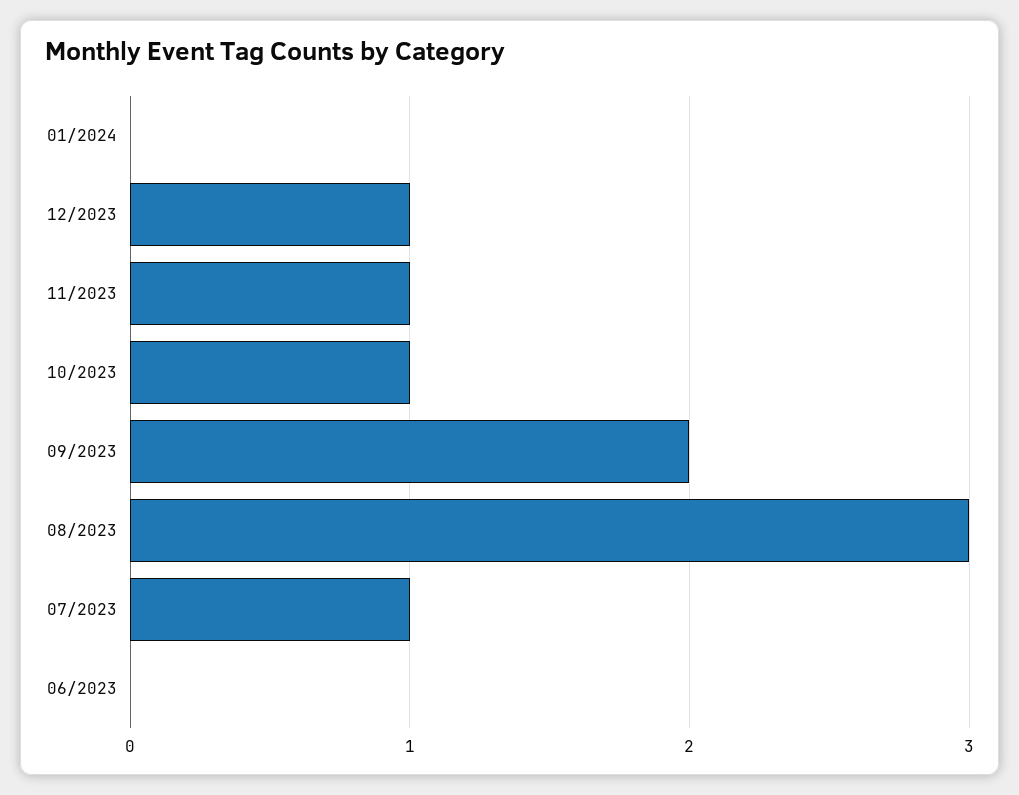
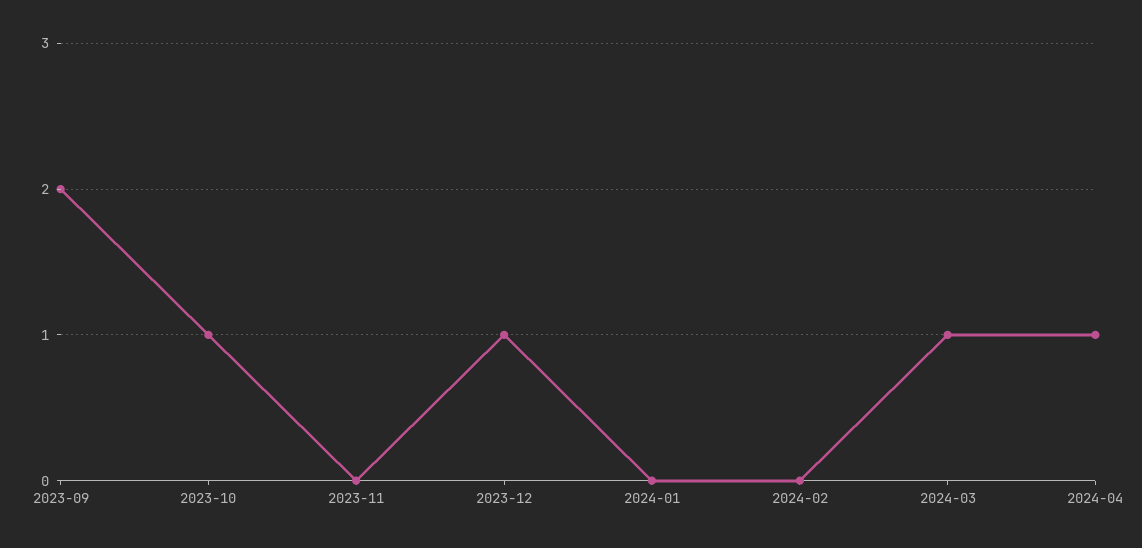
11/2023: 1 -> 0
08/2023: 3 -> none
07/2023: 1 -> none
06/2023: 0 -> none
2024-02: none -> 0
2024-03: none -> 1
2024-04: none -> 1

